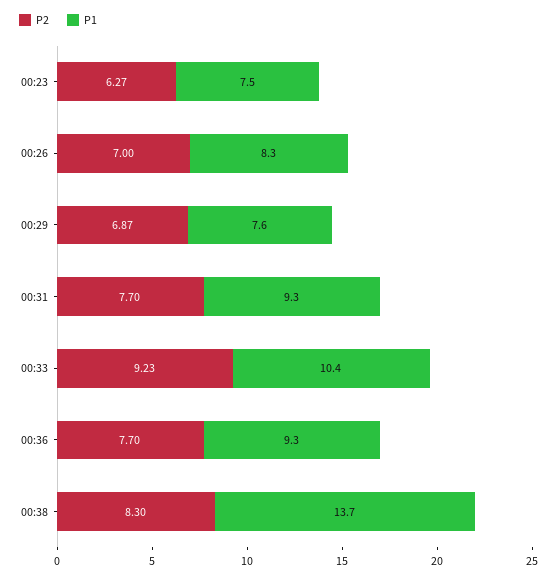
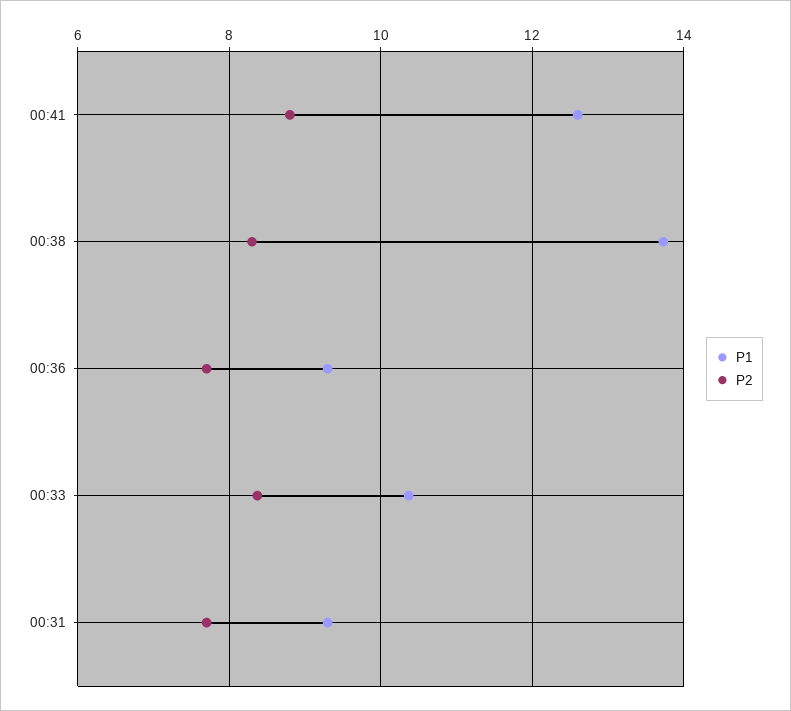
P2, 00:23: 6.27 -> none
P1, 00:23: 7.5 -> none
P2, 00:26: 7 -> none
P1, 00:26: 8.3 -> none
P2, 00:29: 6.87 -> none
P1, 00:29: 7.6 -> none
P2, 00:33: 9.23 -> 8.4
P1, 00:41: none -> 12.6
P2, 00:41: none -> 8.8

